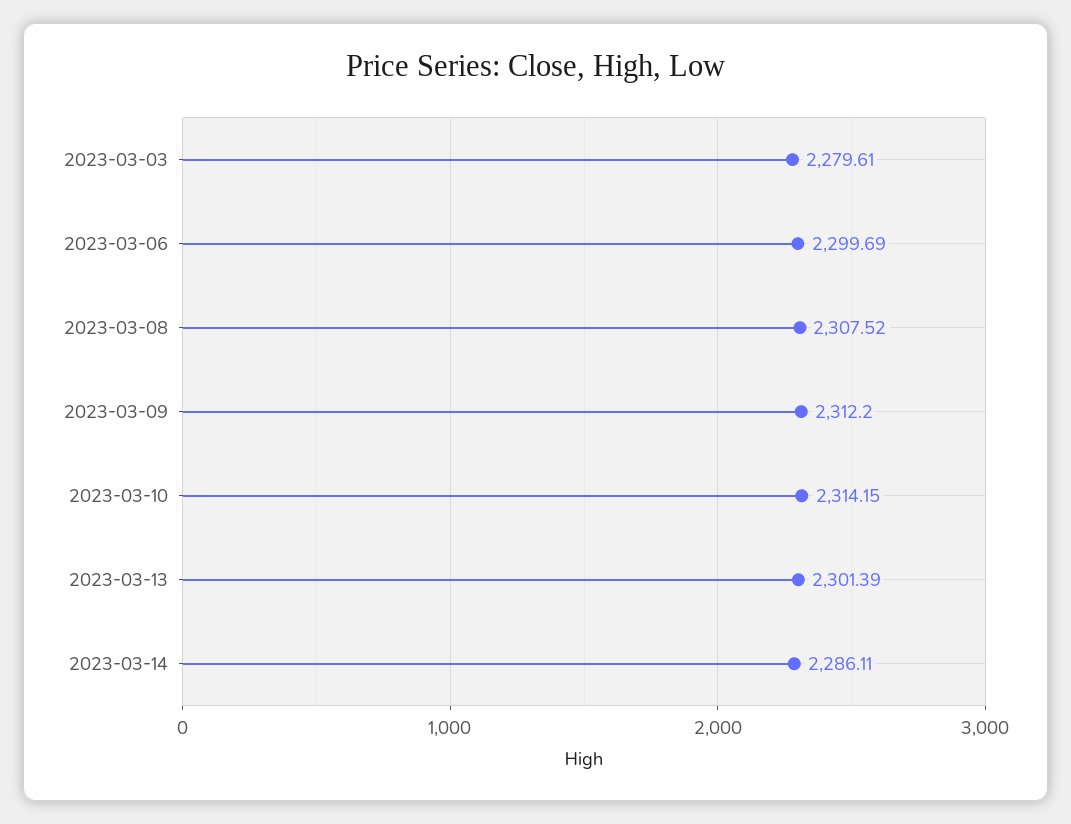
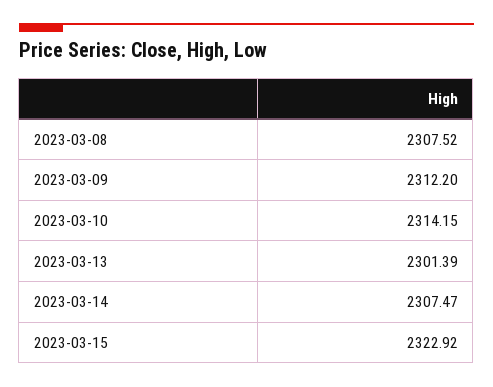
2023-03-03: 2279.61 -> none
2023-03-06: 2299.69 -> none
2023-03-14: 2286.11 -> 2307.47
2023-03-15: none -> 2322.92

